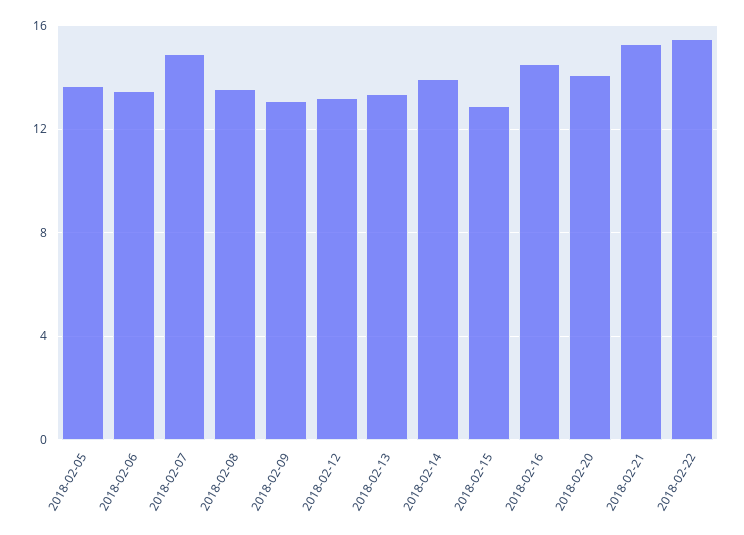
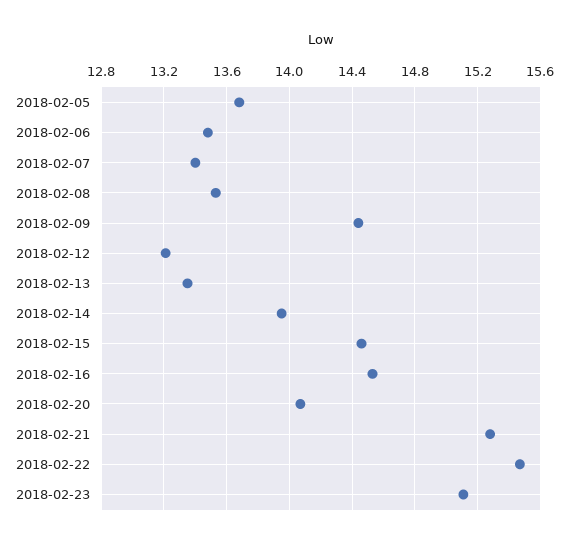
2018-02-07: 15 -> 13.4
2018-02-09: 13 -> 14.45
2018-02-15: 13 -> 14.45
2018-02-23: none -> 15.1

